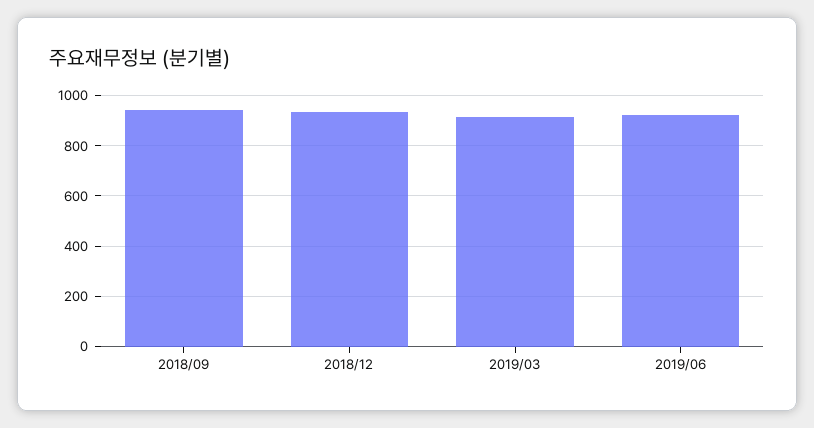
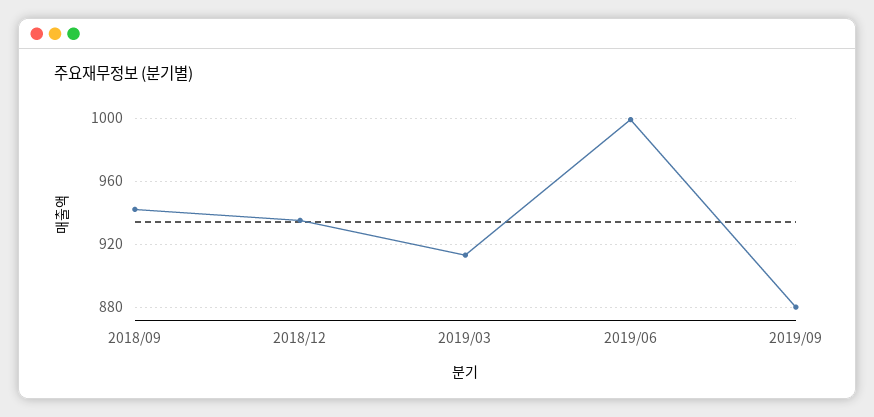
2019/06: 925 -> 1000
2019/09: none -> 880

